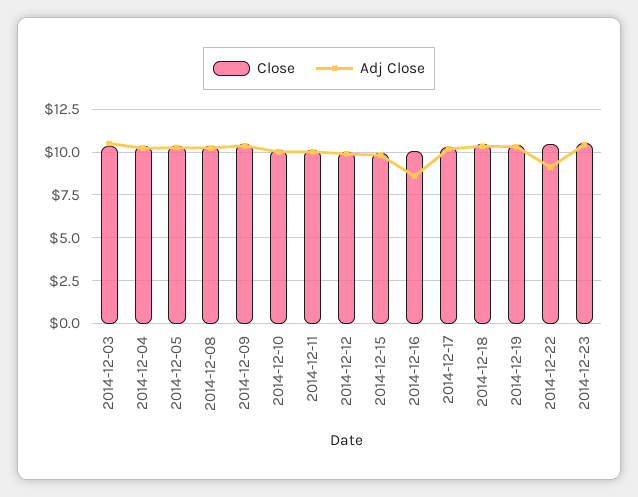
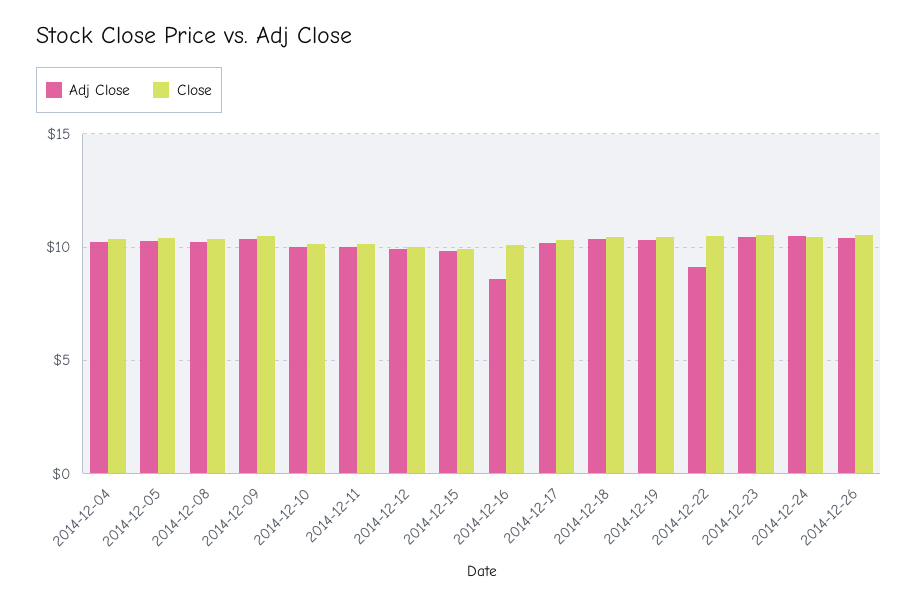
Close, 2014-12-03: 10.5 -> none
Adj Close, 2014-12-03: 10.5 -> none
Adj Close, 2014-12-24: none -> 10.5
Close, 2014-12-24: none -> 10.5
Adj Close, 2014-12-26: none -> 10.5
Close, 2014-12-26: none -> 10.5

